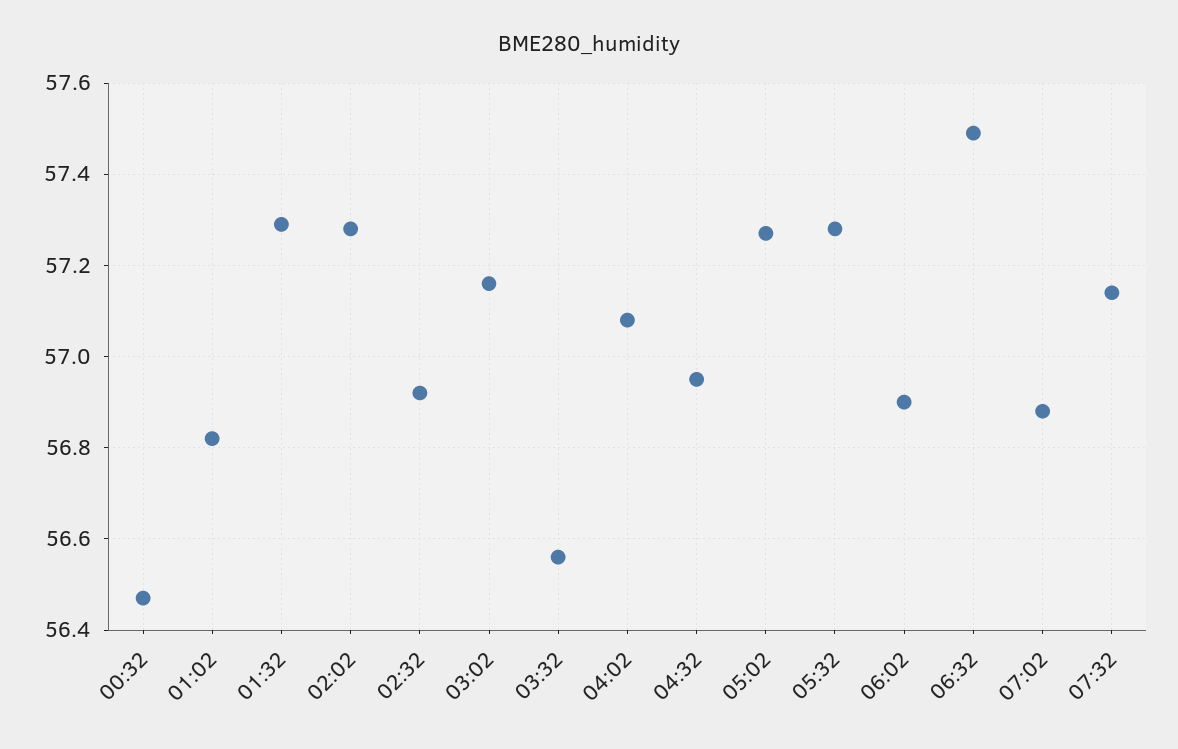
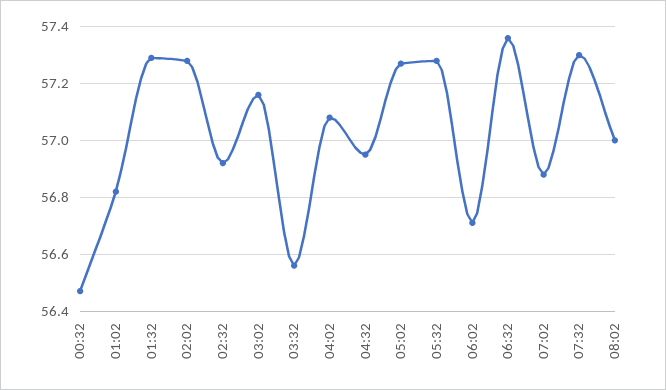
06:02: 56.9 -> 56.7
06:32: 57.5 -> 57.35
07:32: 57.15 -> 57.3
08:02: none -> 57

